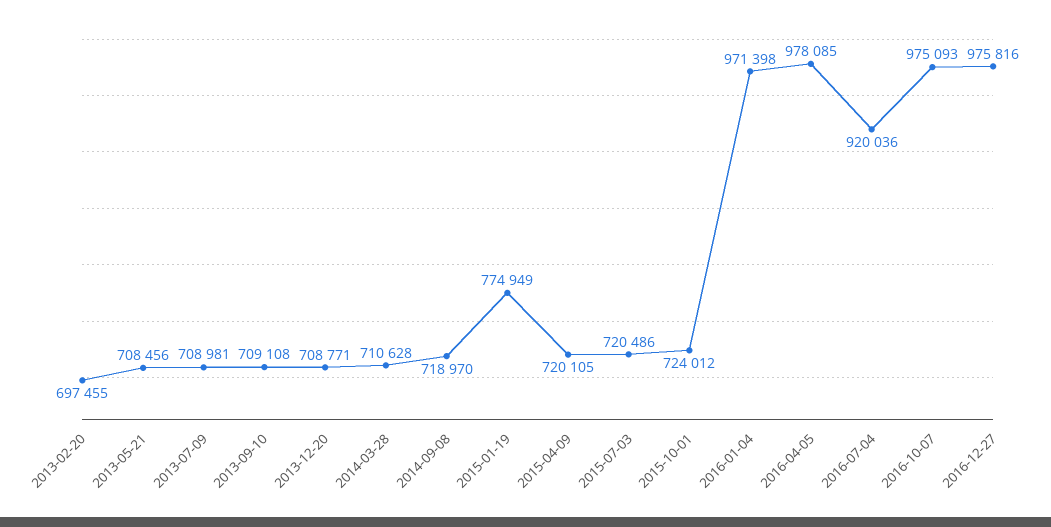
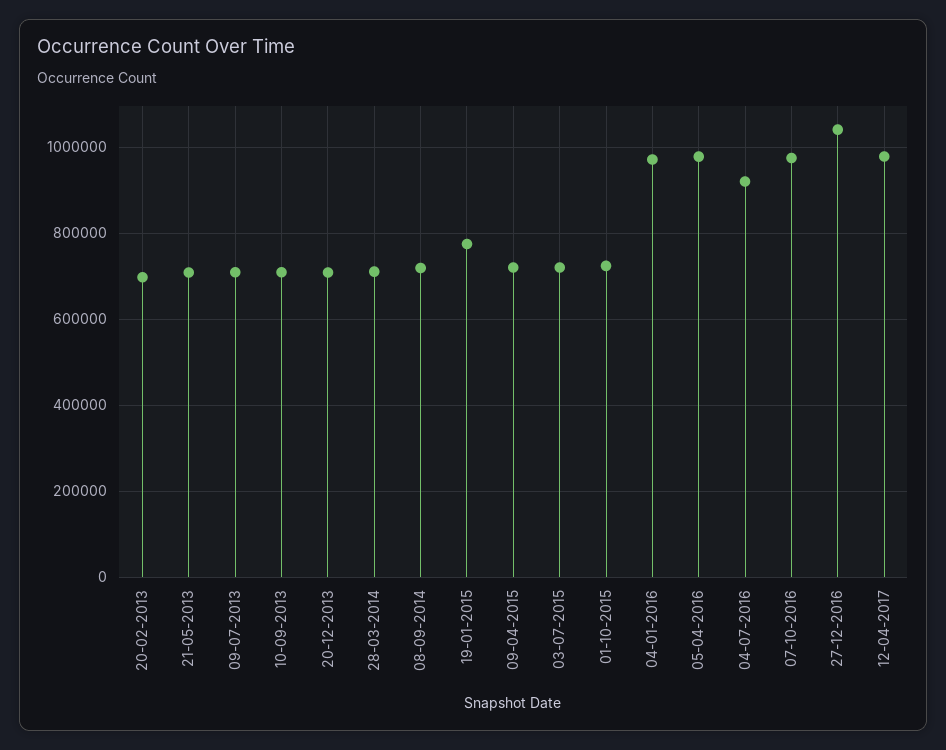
2016-12-27: 975816 -> 1040000
12-04-2017: none -> 980000

